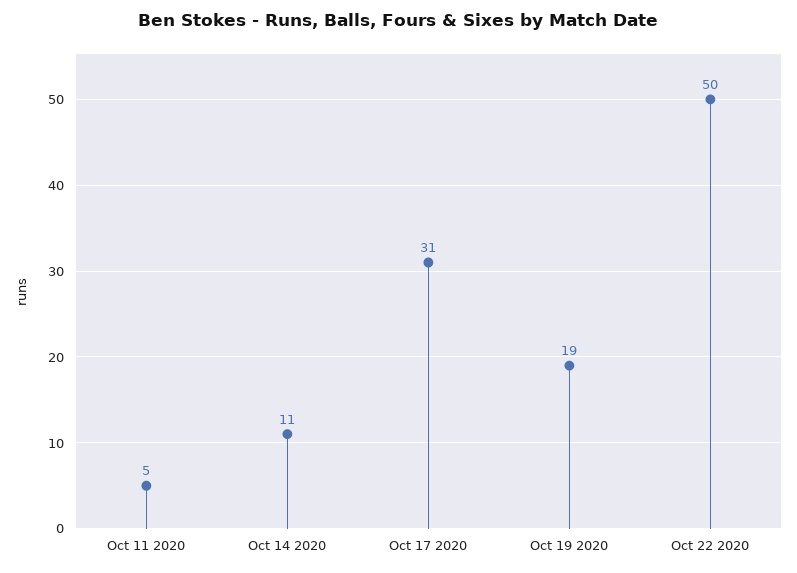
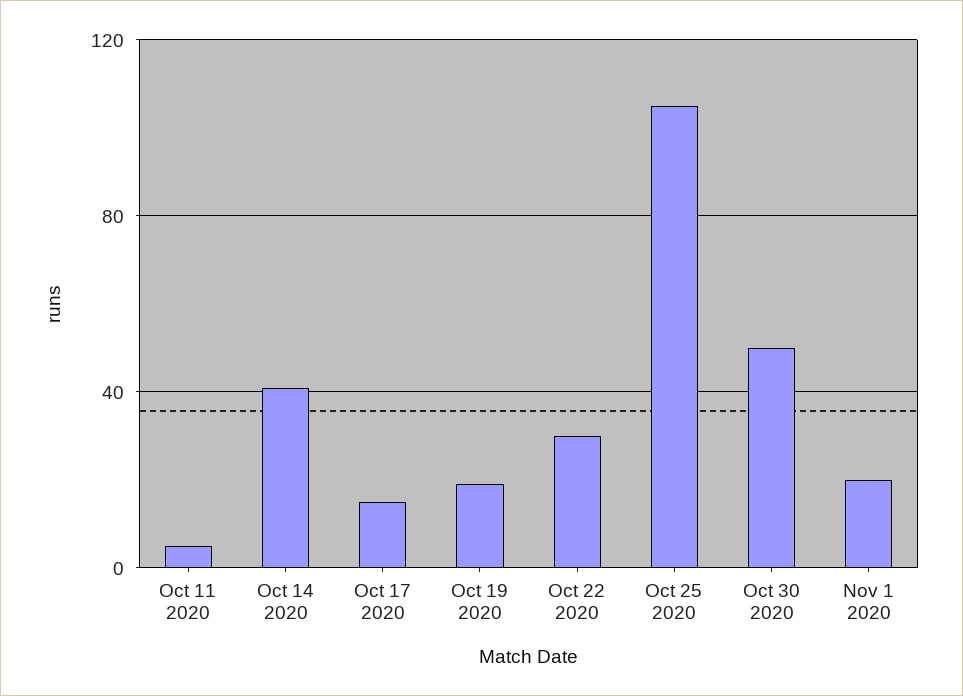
Oct 14 2020: 11 -> 40
Oct 17 2020: 31 -> 15
Oct 22 2020: 50 -> 30
Oct 25 2020: none -> 105
Oct 30 2020: none -> 50
Nov 1 2020: none -> 20

